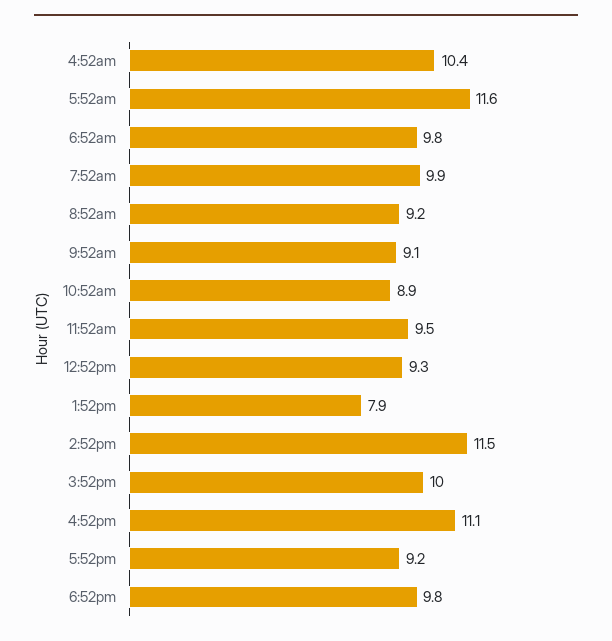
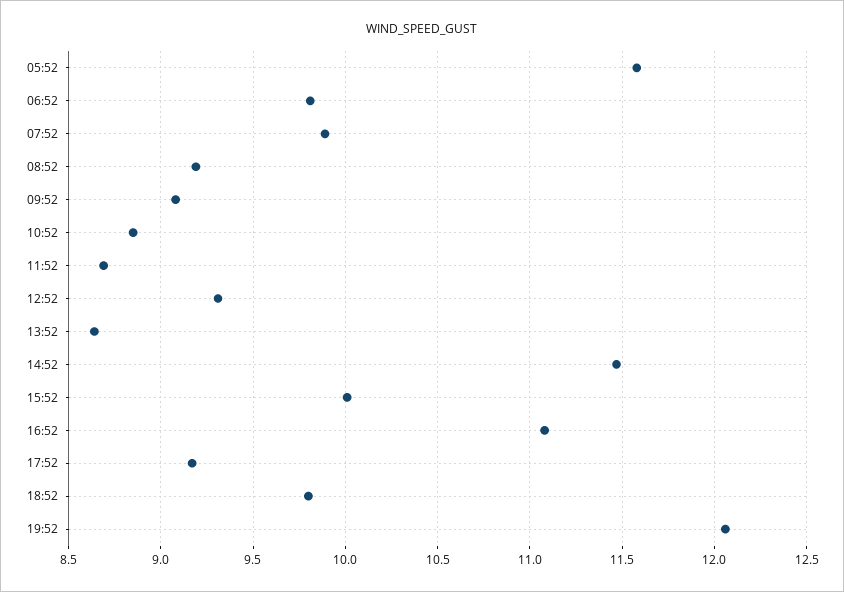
4:52am: 10.4 -> none
11:52am: 9.5 -> 8.7
1:52pm: 7.9 -> 8.65
19:52: none -> 12.05

